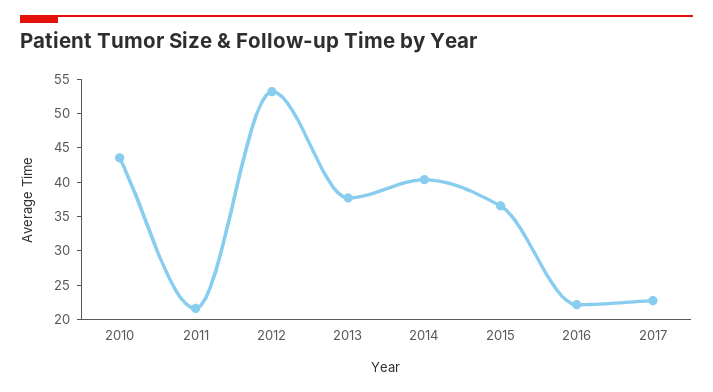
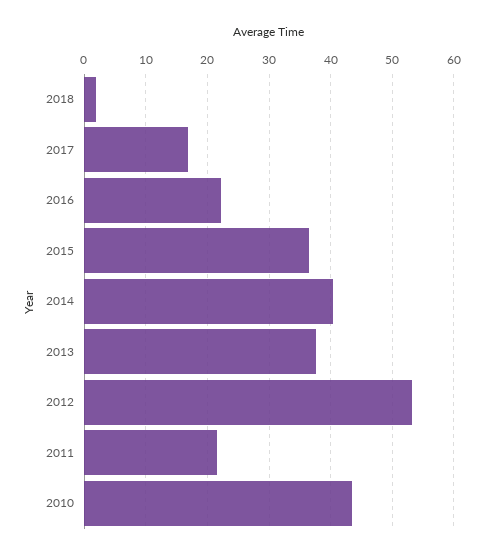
2017: 22.5 -> 17
2018: none -> 2

